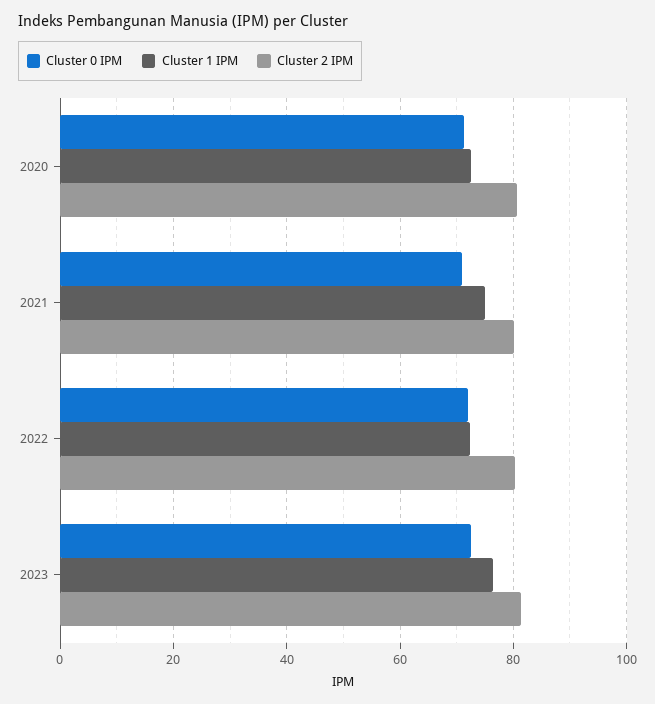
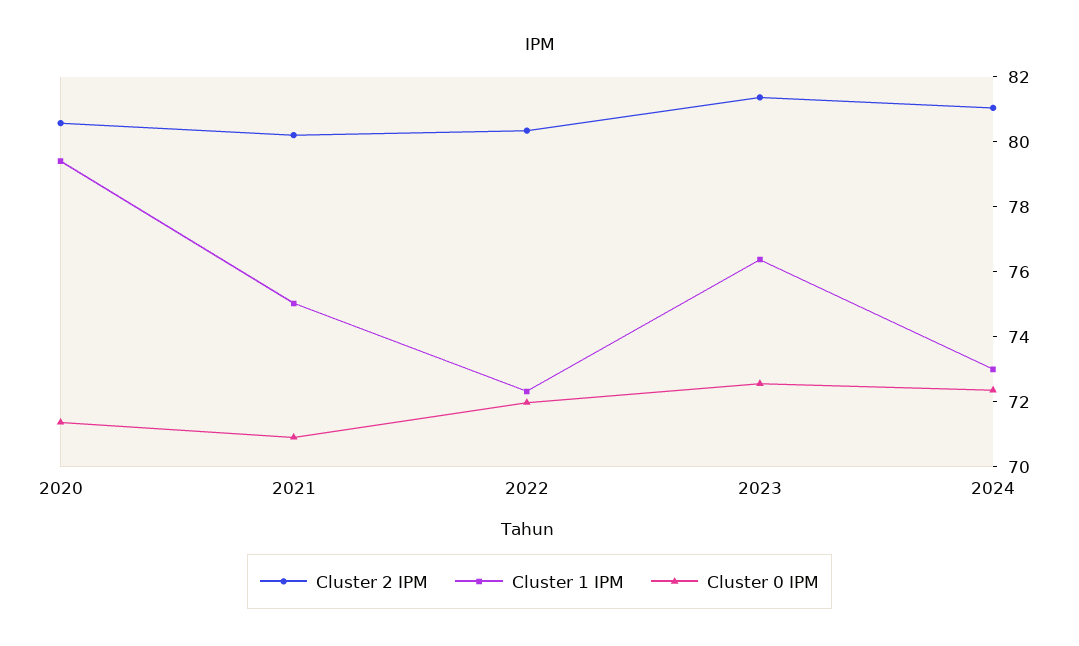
Cluster 1 IPM, 2020: 72 -> 79.5
Cluster 2 IPM, 2024: none -> 81
Cluster 1 IPM, 2024: none -> 73
Cluster 0 IPM, 2024: none -> 72.5

